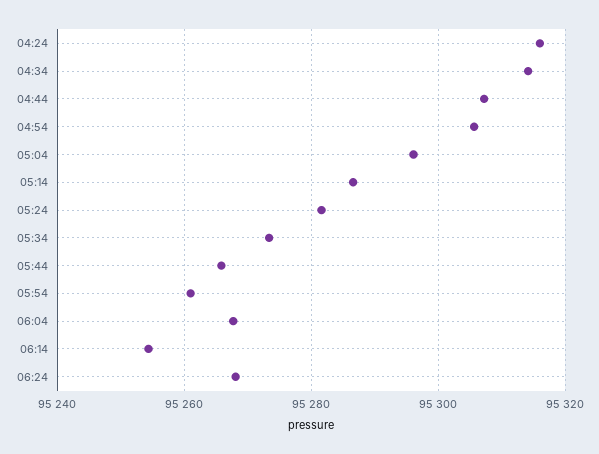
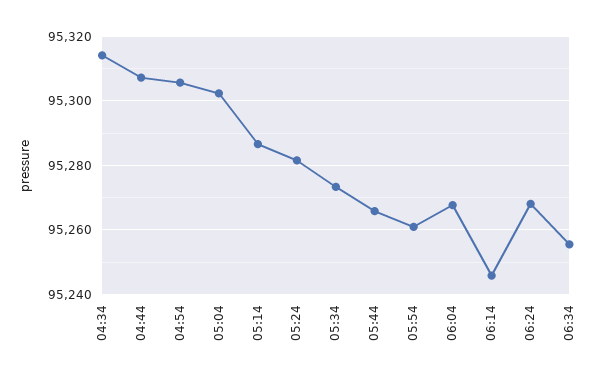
04:24: 95316 -> none
05:04: 95296 -> 95302
06:14: 95254 -> 95246
06:34: none -> 95256

